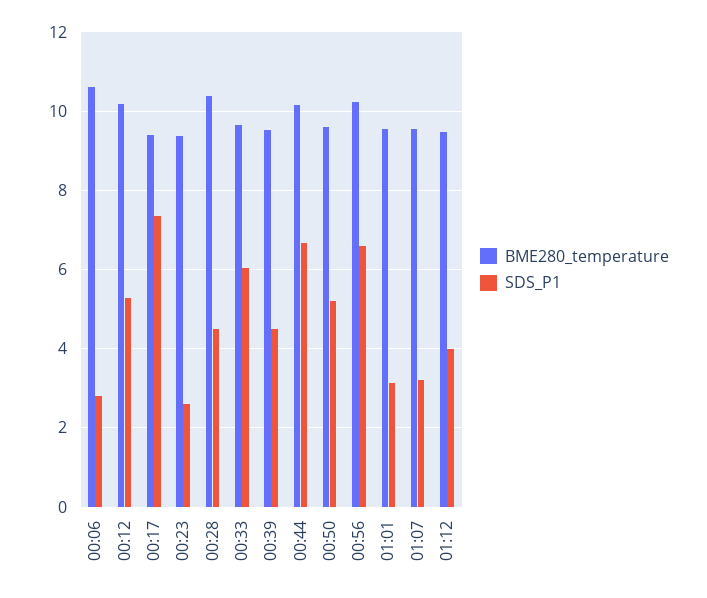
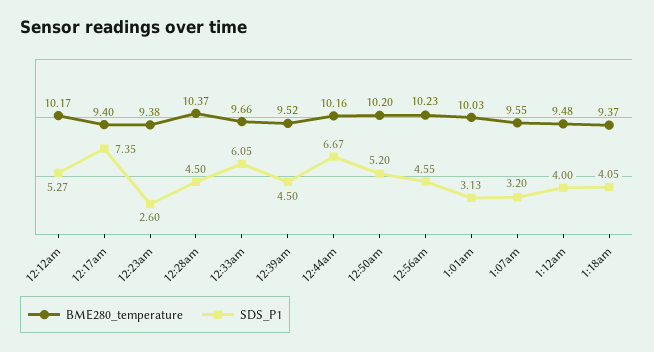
BME280_temperature, 00:06: 10.6 -> none
SDS_P1, 00:06: 2.8 -> none
BME280_temperature, 00:50: 9.6 -> 10.2
SDS_P1, 00:56: 6.6 -> 4.55
BME280_temperature, 01:01: 9.6 -> 10.03
BME280_temperature, 1:18am: none -> 9.37
SDS_P1, 1:18am: none -> 4.05

